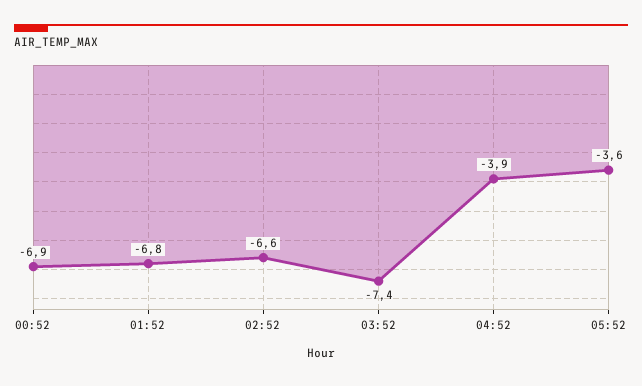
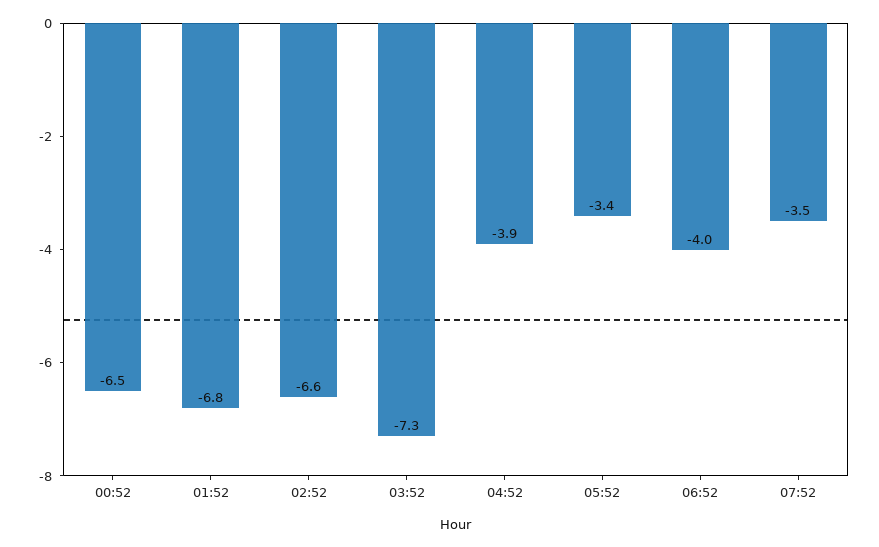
00:52: -6.9 -> -6.5
03:52: -7.4 -> -7.3
05:52: -3.6 -> -3.4
06:52: none -> -4
07:52: none -> -3.5

